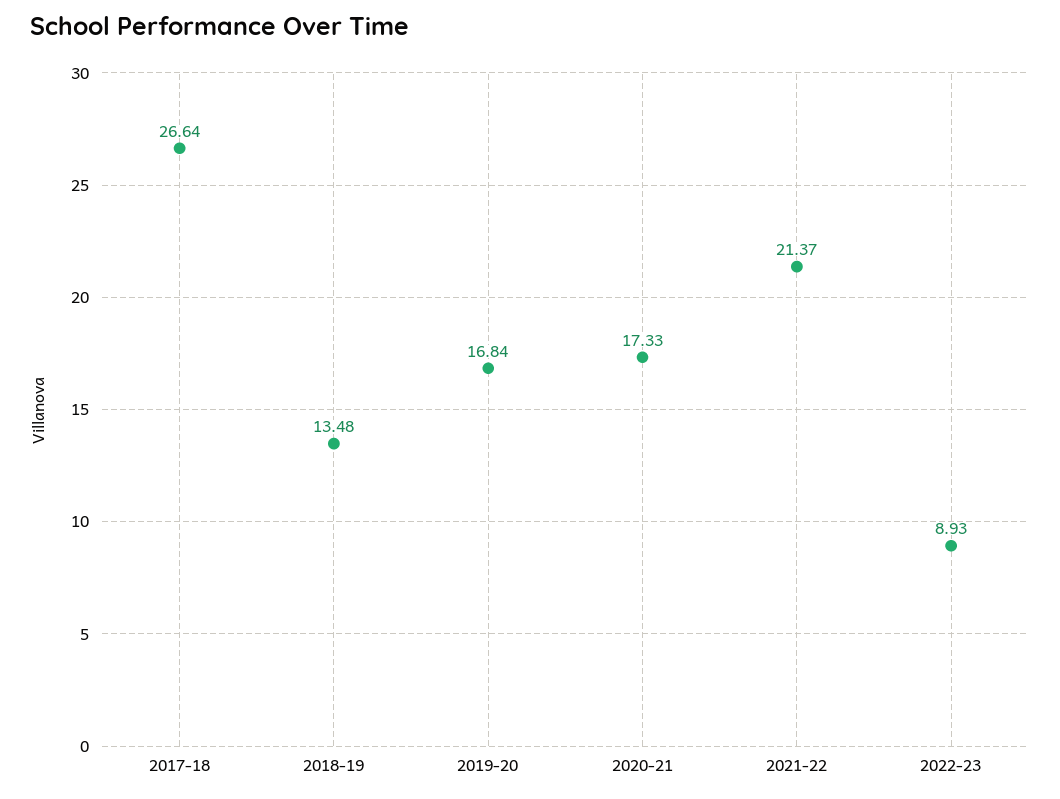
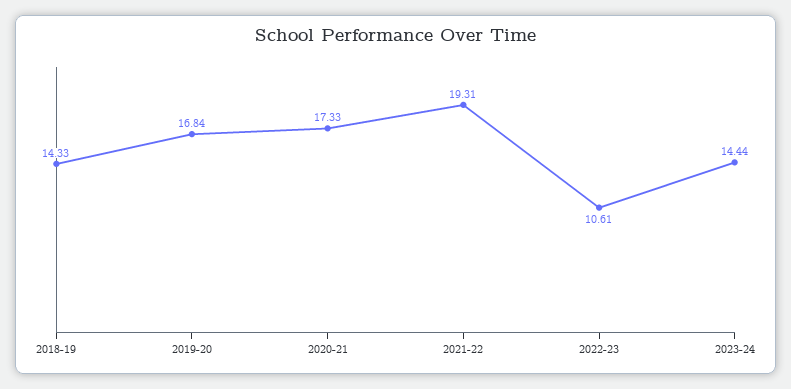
2017-18: 26.64 -> none
2018-19: 13.48 -> 14.33
2021-22: 21.37 -> 19.31
2022-23: 8.93 -> 10.61
2023-24: none -> 14.44

